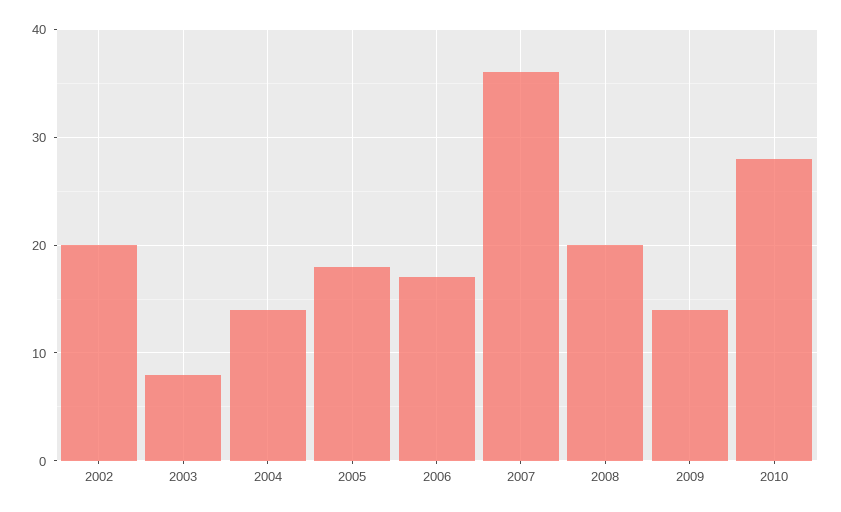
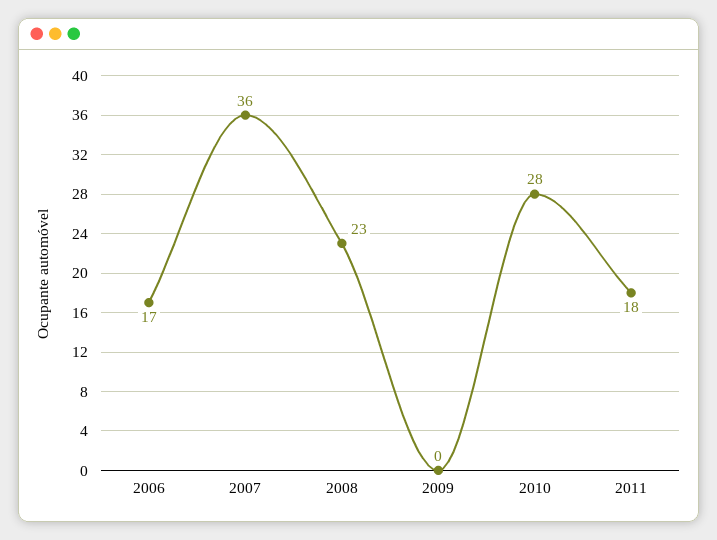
2002: 20 -> none
2003: 8 -> none
2004: 14 -> none
2005: 18 -> none
2008: 20 -> 23
2009: 14 -> 0
2011: none -> 18

